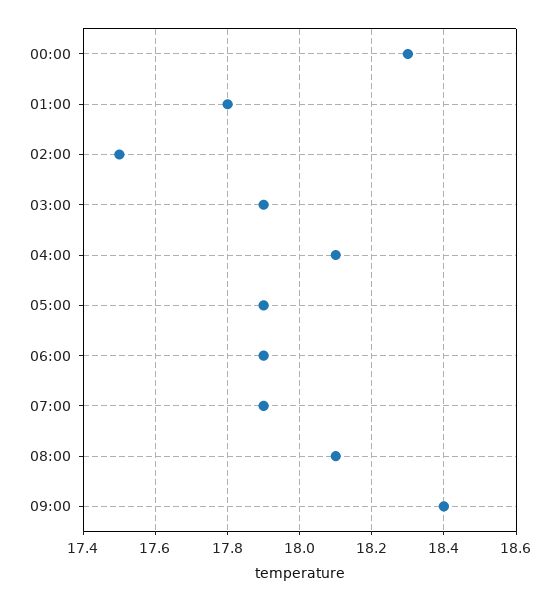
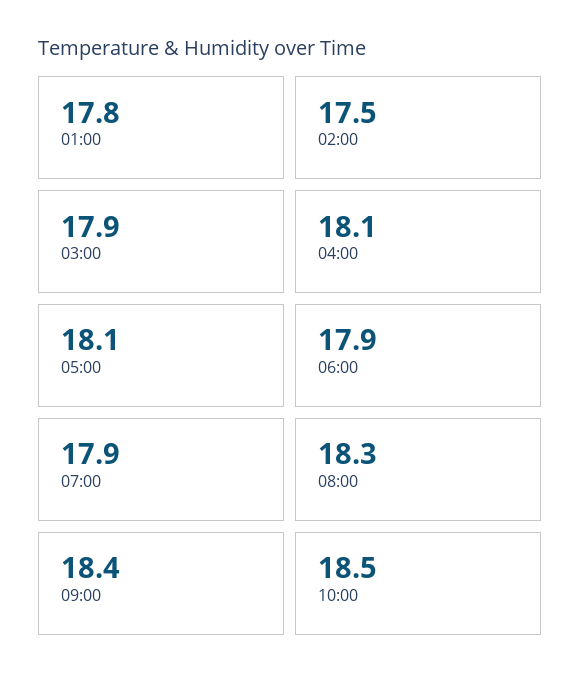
00:00: 18.3 -> none
05:00: 17.9 -> 18.1
08:00: 18.1 -> 18.3
10:00: none -> 18.5

